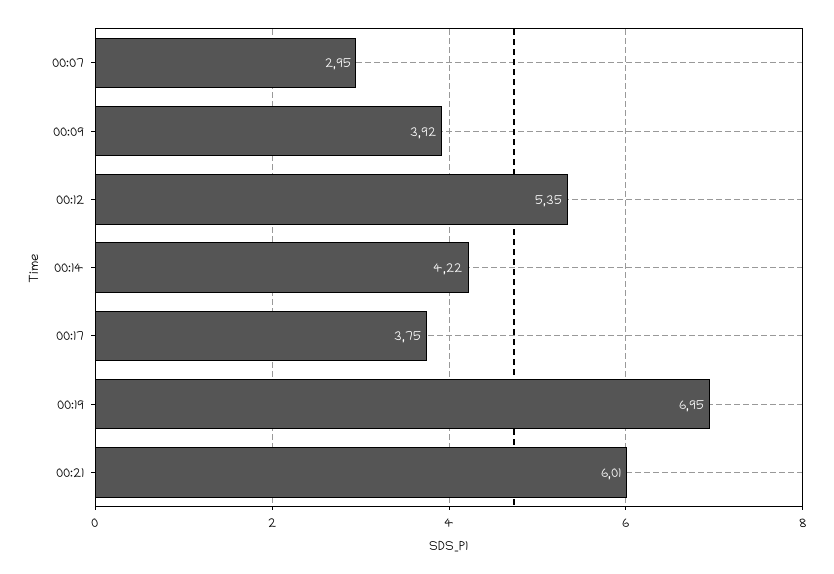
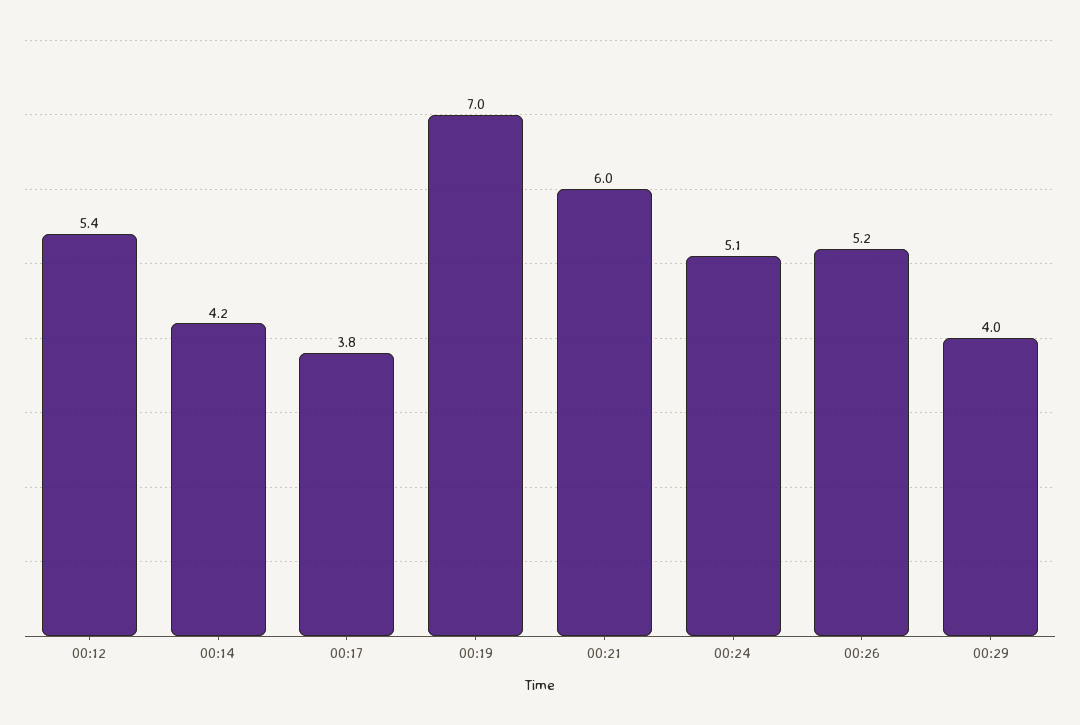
00:07: 2.95 -> none
00:09: 3.92 -> none
00:24: none -> 5.1
00:26: none -> 5.2
00:29: none -> 4

